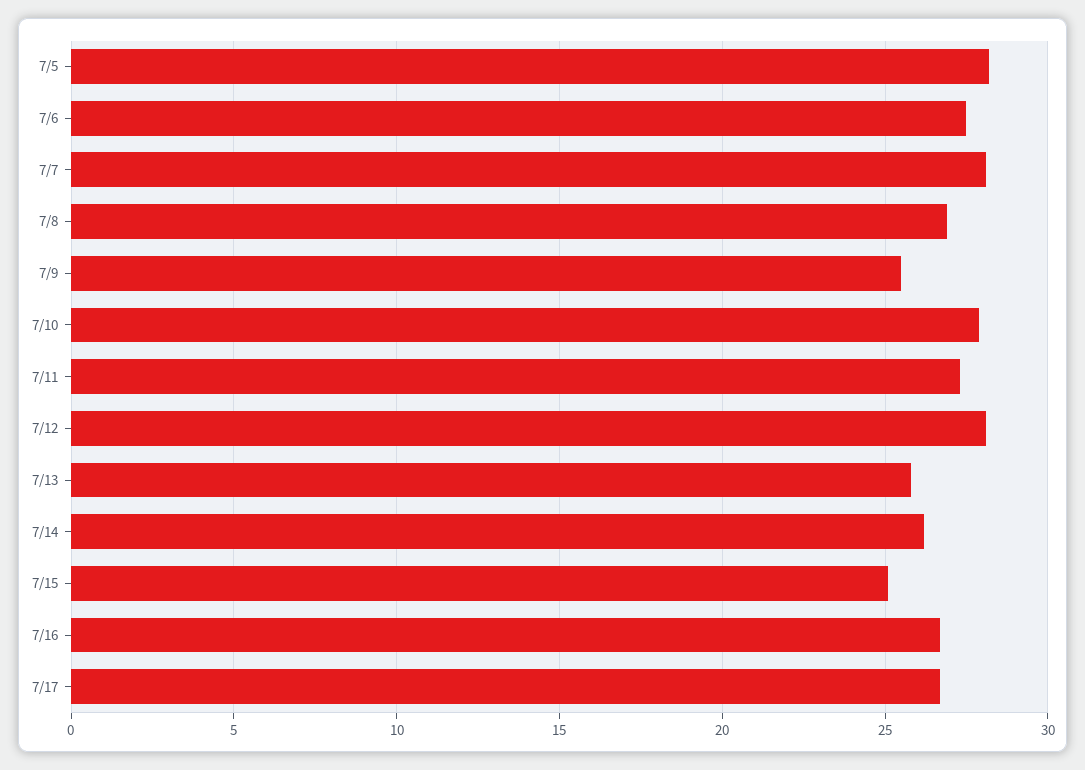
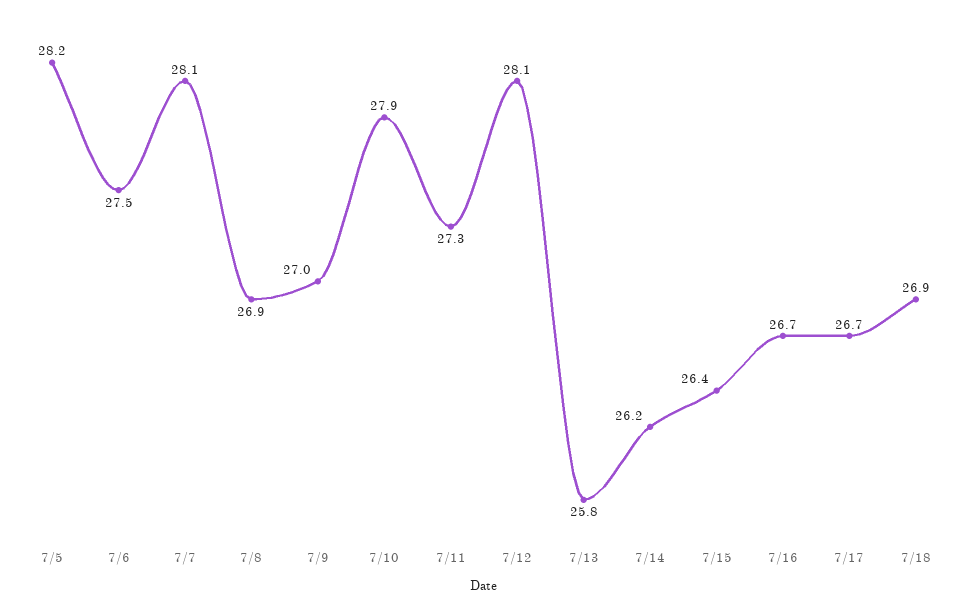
7/9: 25.5 -> 27
7/15: 25 -> 26.4
7/18: none -> 26.9

